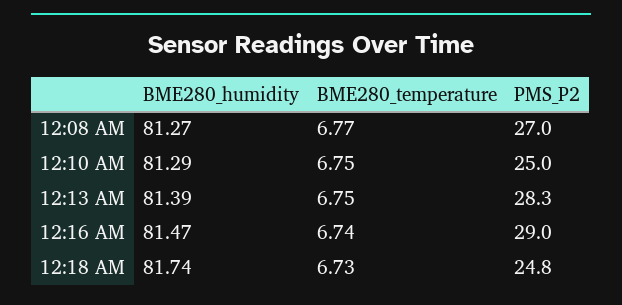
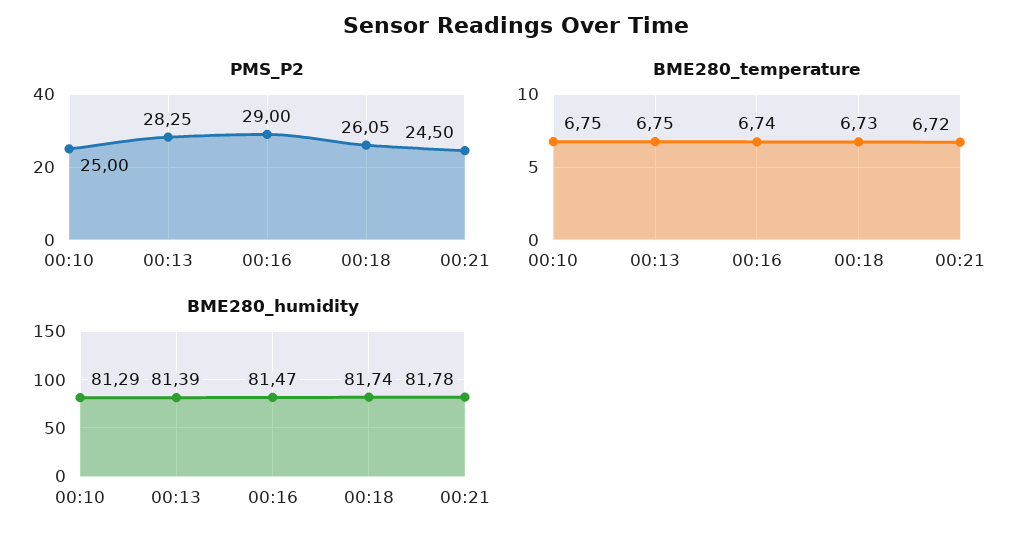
BME280_humidity, 12:08 AM: 81.27 -> none
BME280_temperature, 12:08 AM: 6.77 -> none
PMS_P2, 12:08 AM: 27 -> none
PMS_P2, 12:18 AM: 24.8 -> 26.05
PMS_P2, 00:21: none -> 24.5
BME280_temperature, 00:21: none -> 6.72
BME280_humidity, 00:21: none -> 81.78

